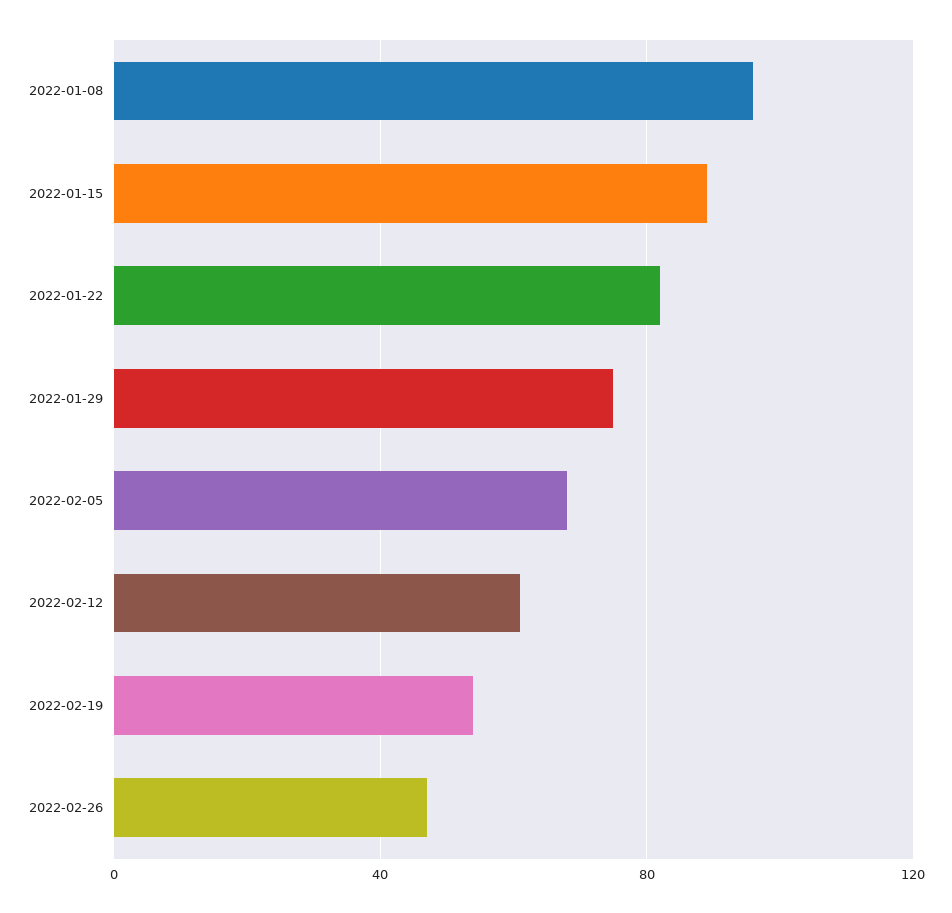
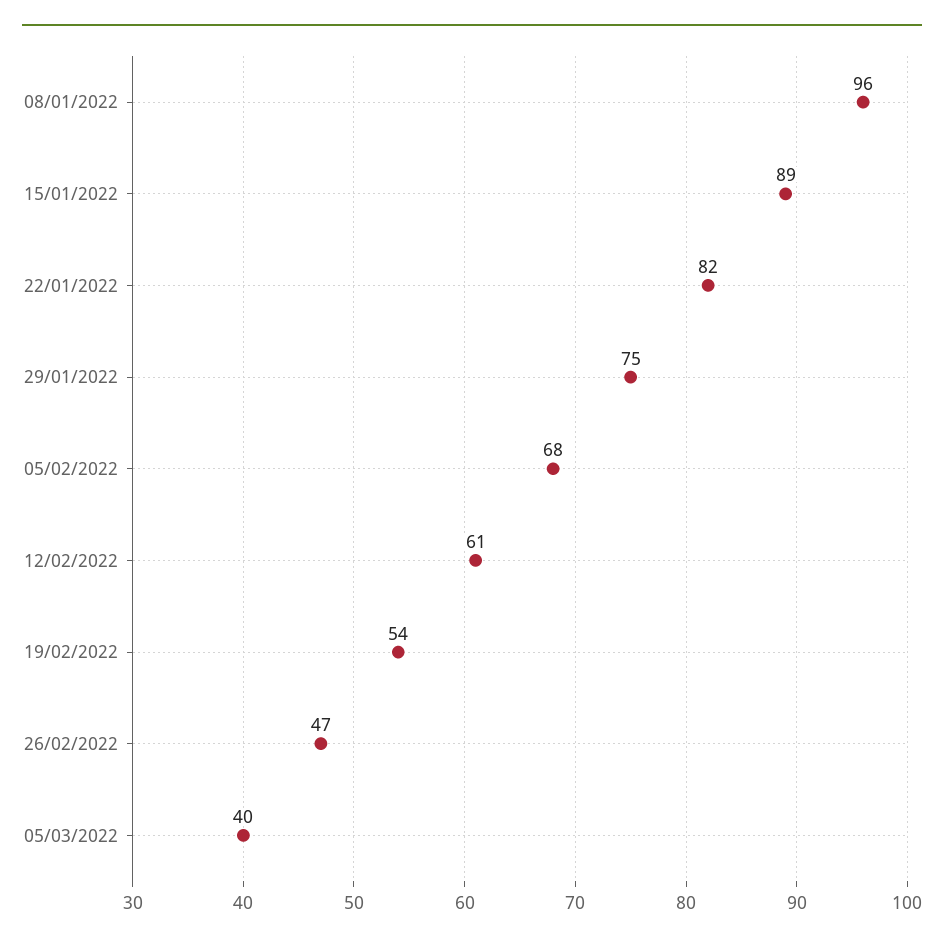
05/03/2022: none -> 40

